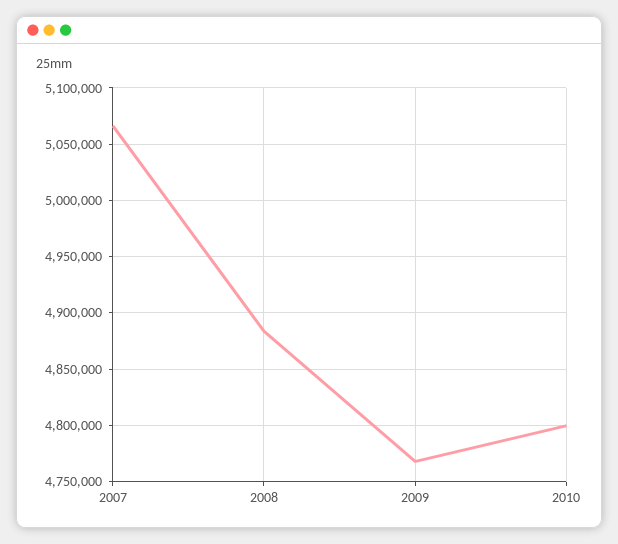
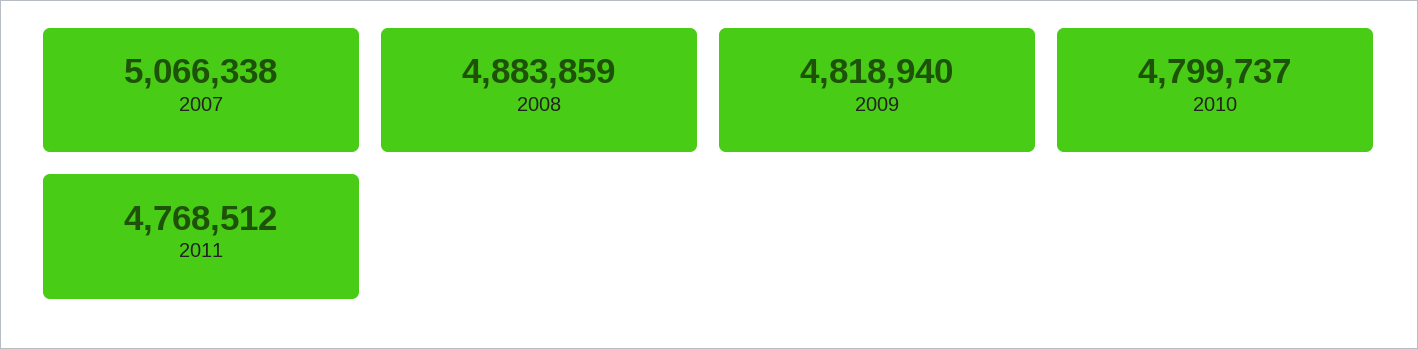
2009: 4770000 -> 4818940
2011: none -> 4768512

